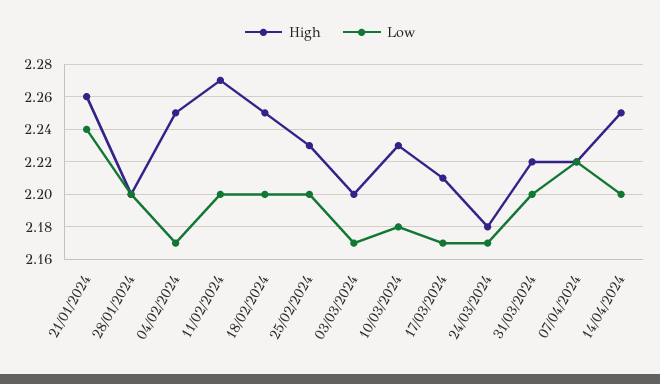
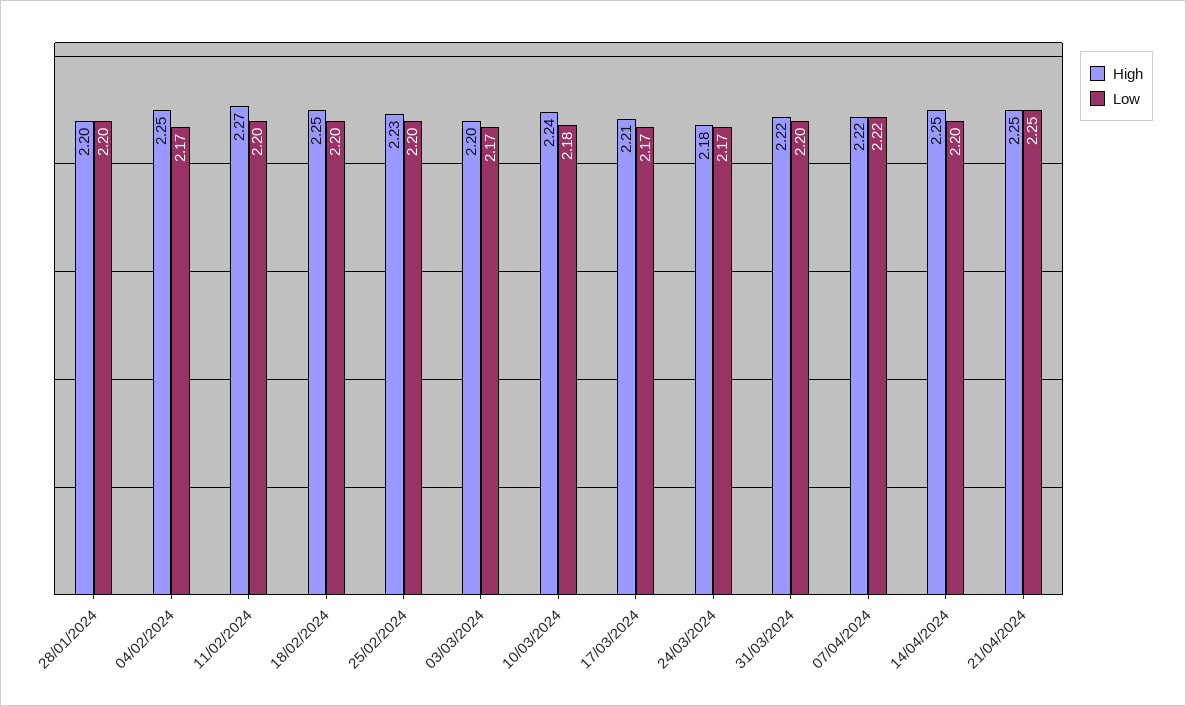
High, 21/01/2024: 2.26 -> none
Low, 21/01/2024: 2.24 -> none
High, 10/03/2024: 2.23 -> 2.24
High, 21/04/2024: none -> 2.25
Low, 21/04/2024: none -> 2.25

